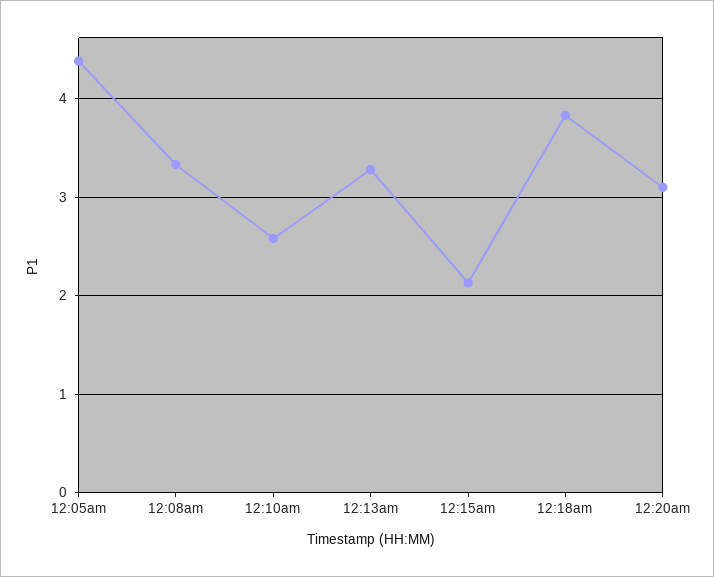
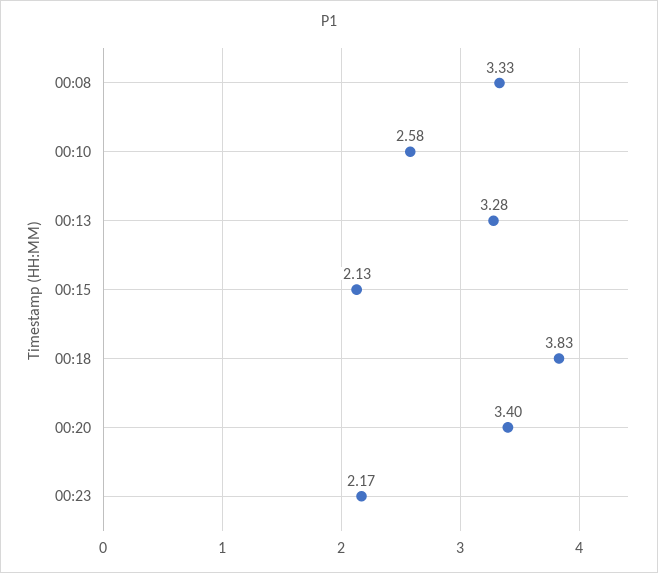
12:05am: 4.4 -> none
12:20am: 3.1 -> 3.4
00:23: none -> 2.17

